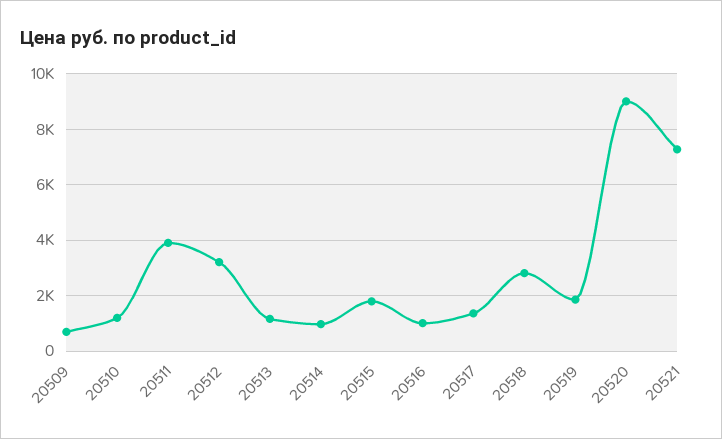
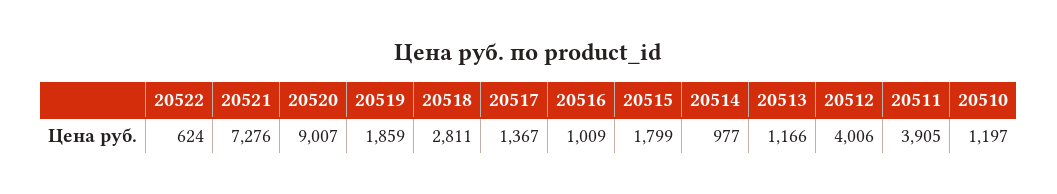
20509: 750 -> none
20512: 3250 -> 4006
20522: none -> 624

